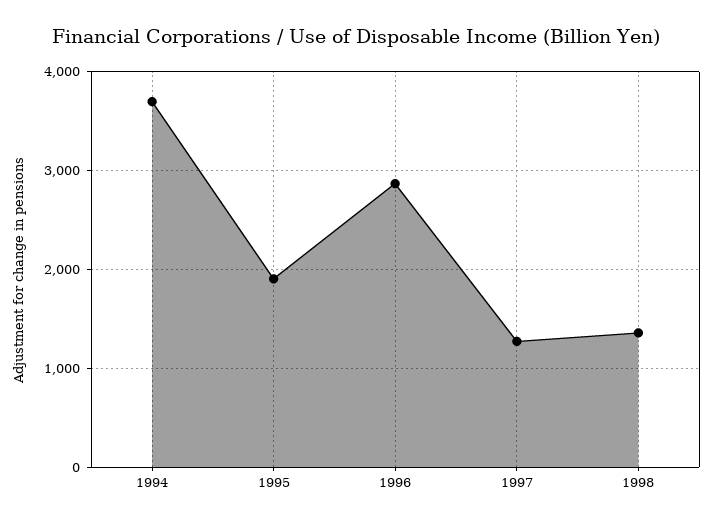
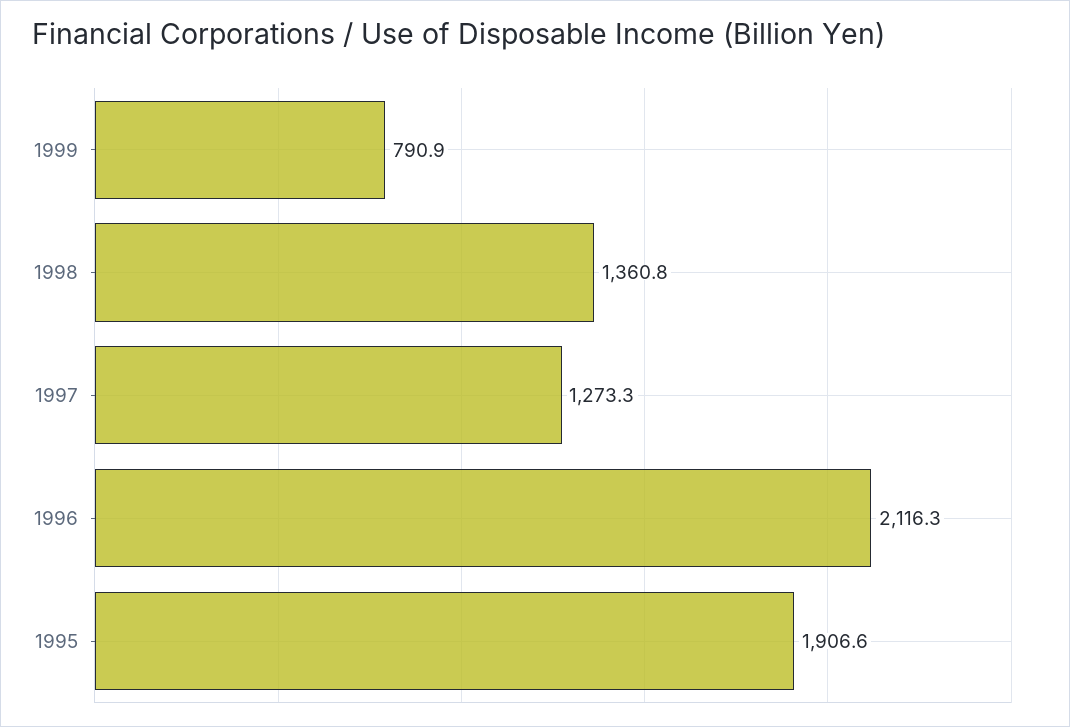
1994: 3700 -> none
1996: 2900 -> 2116.3
1999: none -> 790.9

